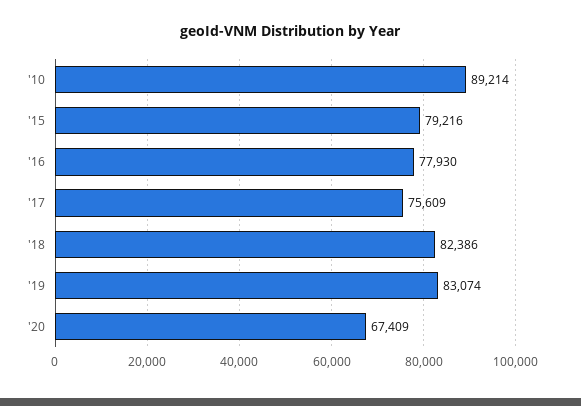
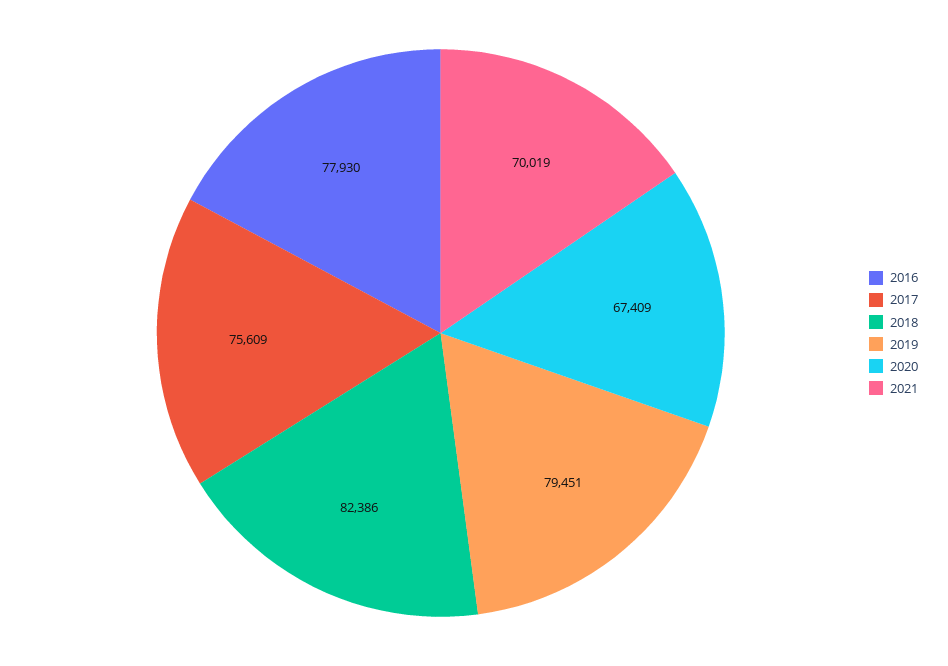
'10: 89214 -> none
'15: 79216 -> none
'19: 83074 -> 79451
2021: none -> 70019

